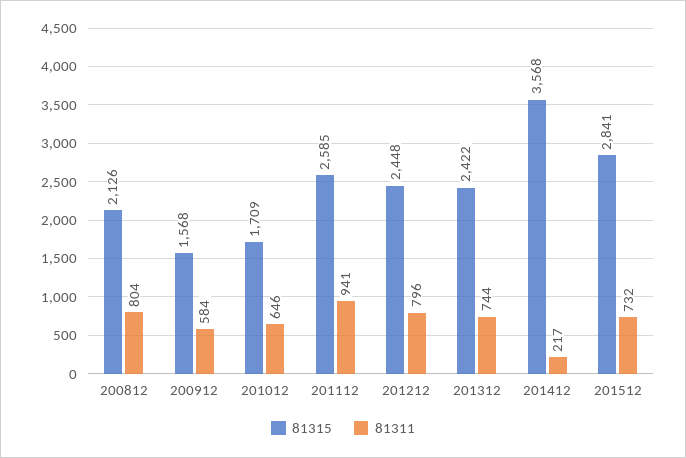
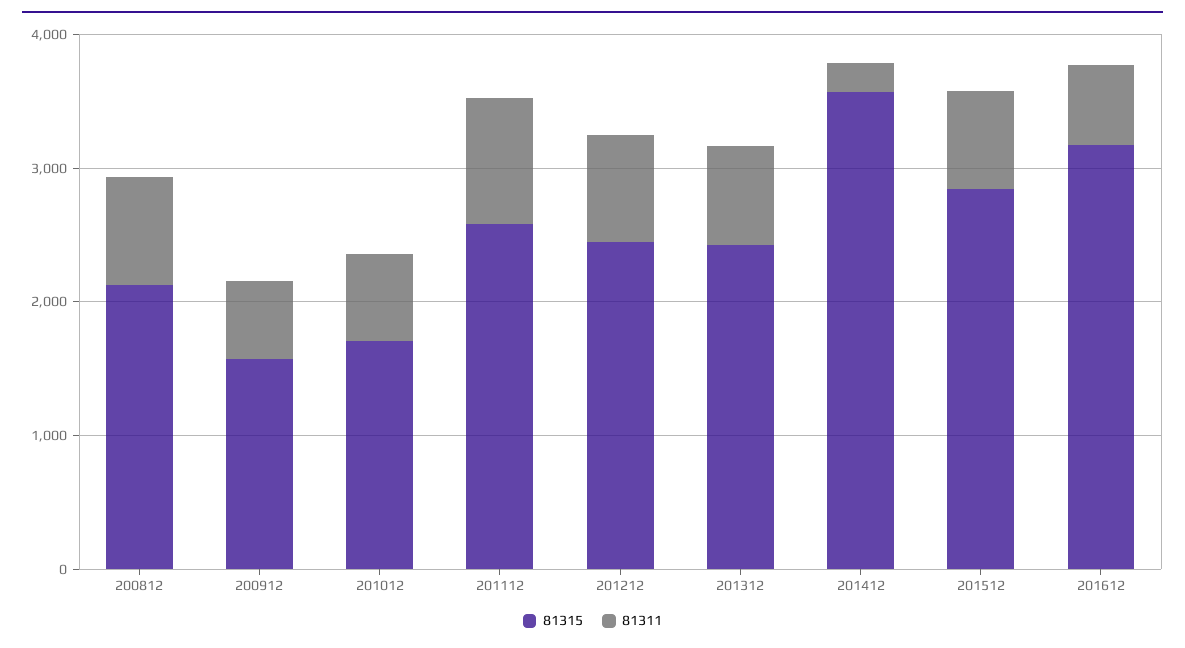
81315, 201612: none -> 3200
81311, 201612: none -> 600

